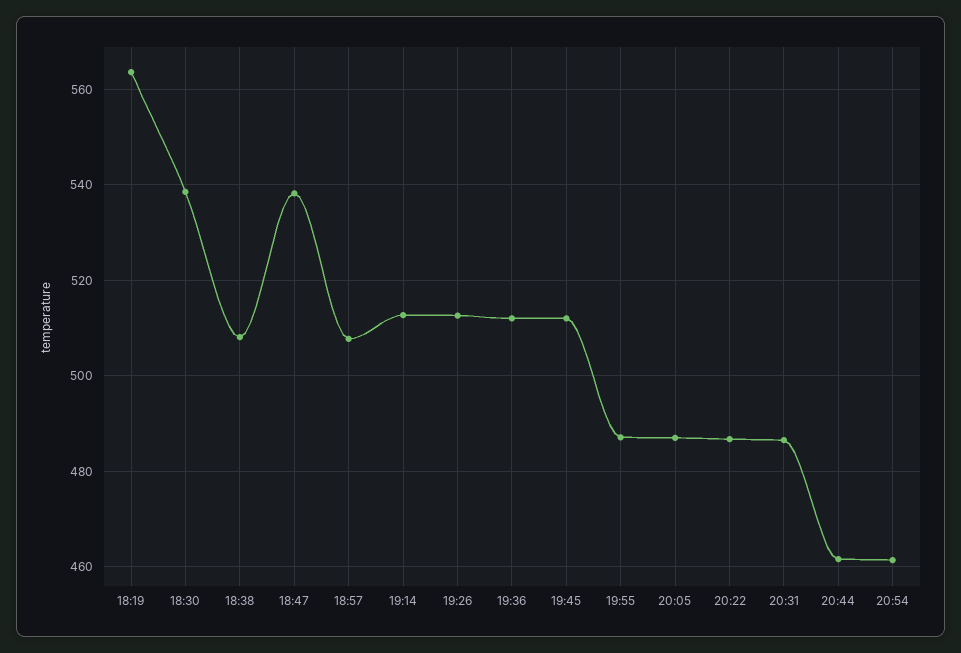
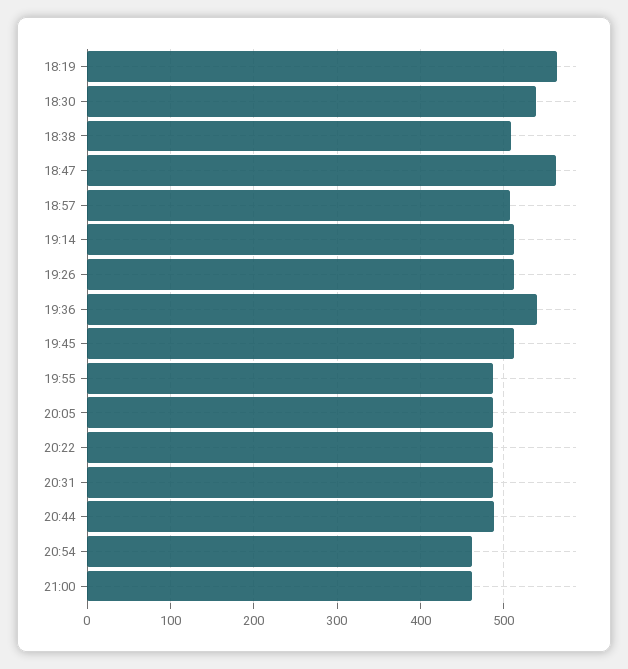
18:47: 538 -> 560
19:36: 512 -> 540
20:44: 462 -> 490
21:00: none -> 460

